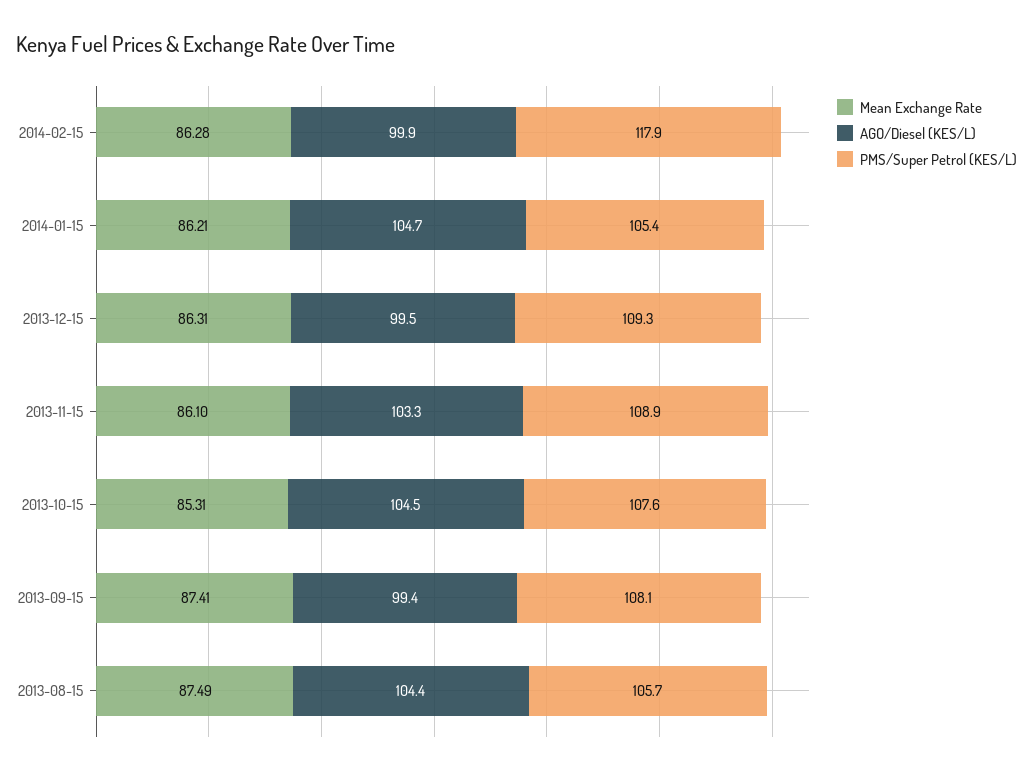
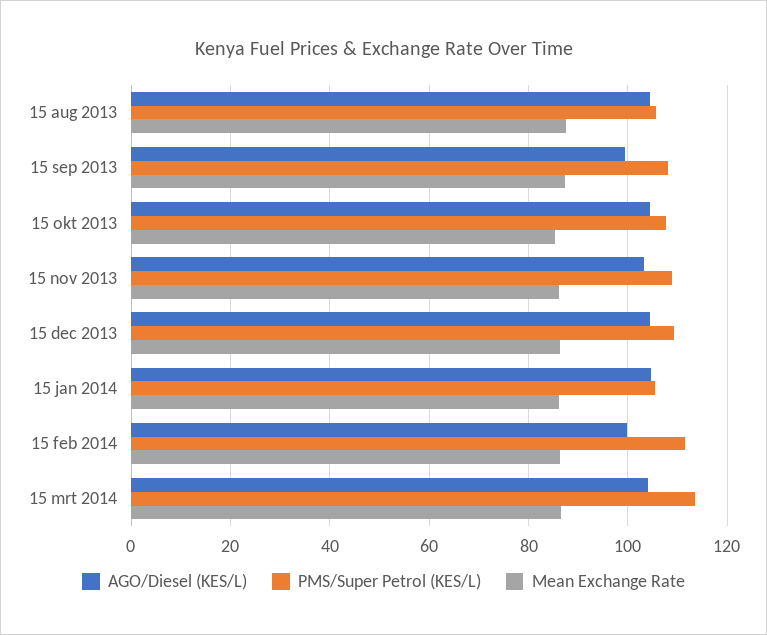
PMS/Super Petrol (KES/L), 2014-02-15: 117.9 -> 112
AGO/Diesel (KES/L), 2013-12-15: 99.5 -> 104
AGO/Diesel (KES/L), 15 mrt 2014: none -> 104
PMS/Super Petrol (KES/L), 15 mrt 2014: none -> 114
Mean Exchange Rate, 15 mrt 2014: none -> 86

